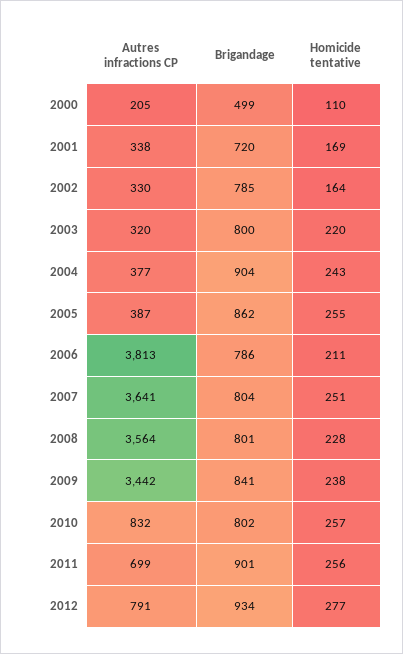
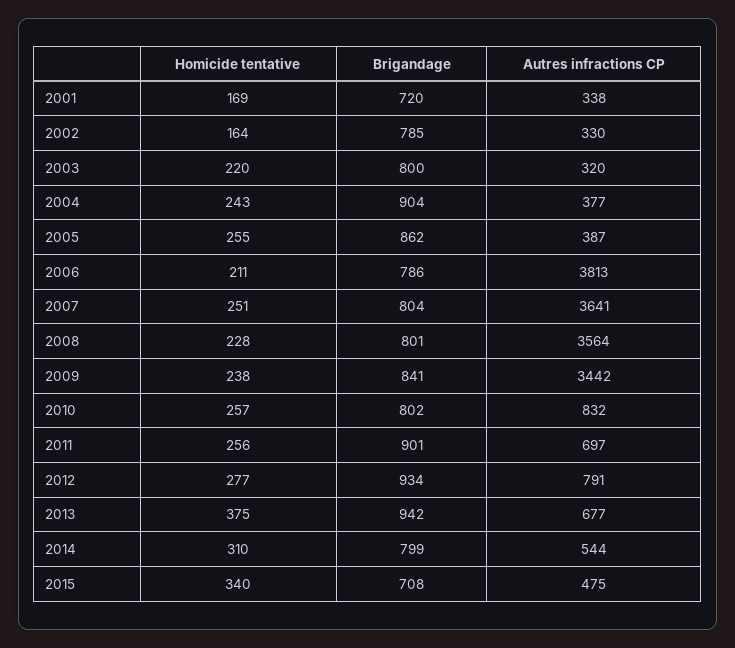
Autres infractions CP, 2000: 205 -> none
Brigandage, 2000: 499 -> none
Homicide tentative, 2000: 110 -> none
Autres infractions CP, 2011: 699 -> 697
Homicide tentative, 2013: none -> 375
Brigandage, 2013: none -> 942
Autres infractions CP, 2013: none -> 677
Homicide tentative, 2014: none -> 310
Brigandage, 2014: none -> 799
Autres infractions CP, 2014: none -> 544
Homicide tentative, 2015: none -> 340
Brigandage, 2015: none -> 708
Autres infractions CP, 2015: none -> 475

